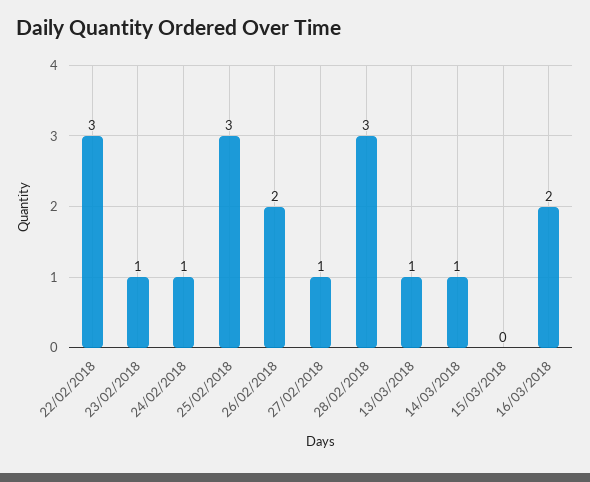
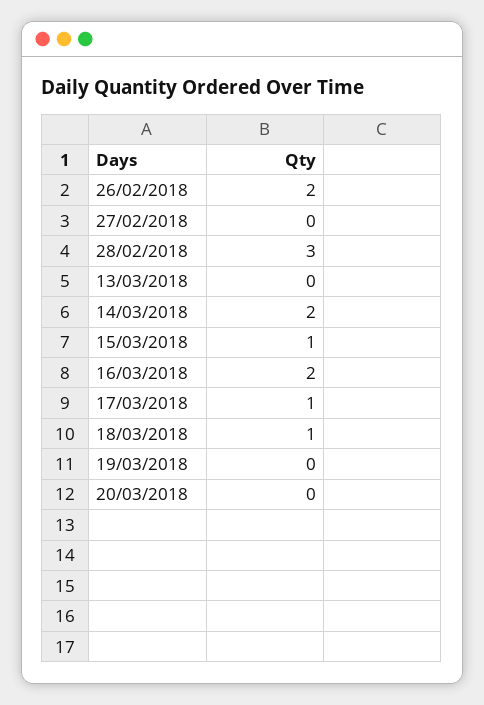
22/02/2018: 3 -> none
23/02/2018: 1 -> none
24/02/2018: 1 -> none
25/02/2018: 3 -> none
27/02/2018: 1 -> 0
13/03/2018: 1 -> 0
14/03/2018: 1 -> 2
15/03/2018: 0 -> 1
17/03/2018: none -> 1
18/03/2018: none -> 1
19/03/2018: none -> 0
20/03/2018: none -> 0

